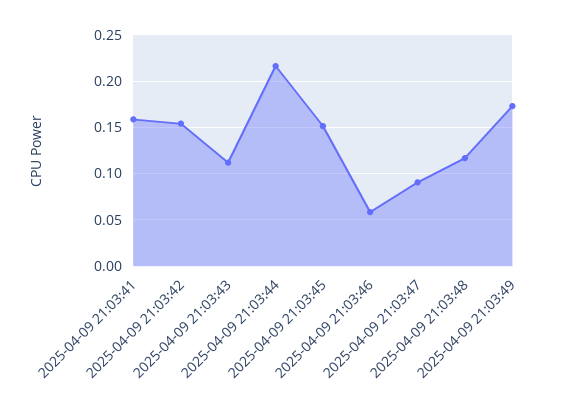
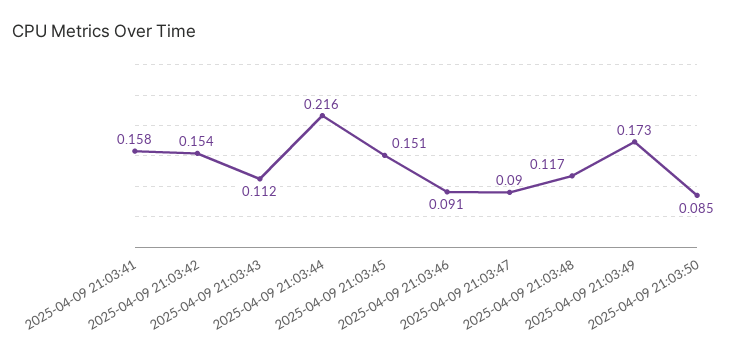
2025-04-09 21:03:46: 0.06 -> 0.091
2025-04-09 21:03:50: none -> 0.085

